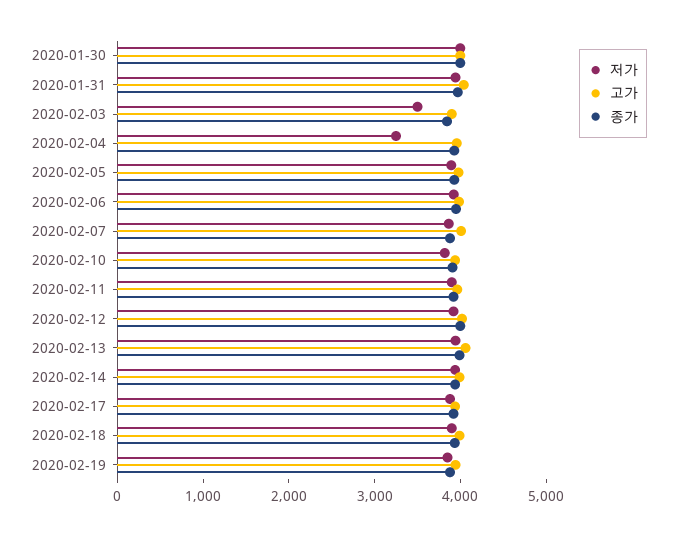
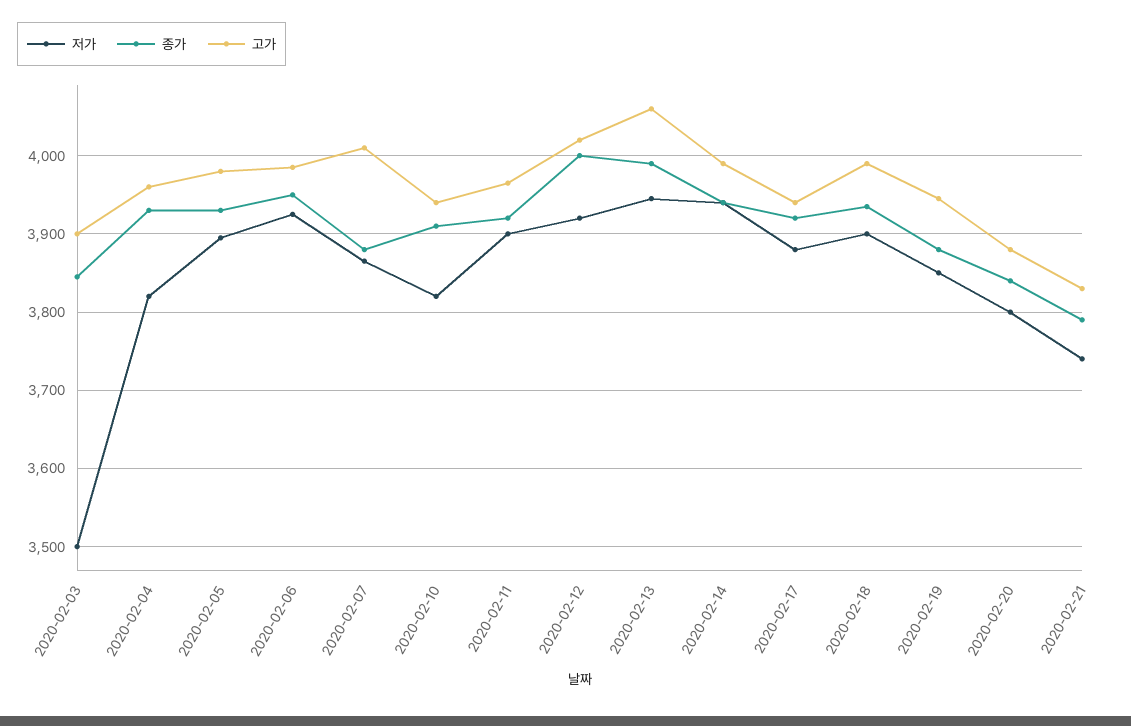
저가, 2020-01-30: 4000 -> none
고가, 2020-01-30: 4000 -> none
종가, 2020-01-30: 4000 -> none
저가, 2020-01-31: 4000 -> none
고가, 2020-01-31: 4000 -> none
종가, 2020-01-31: 4000 -> none
저가, 2020-02-04: 3200 -> 3820
저가, 2020-02-20: none -> 3800
종가, 2020-02-20: none -> 3840
고가, 2020-02-20: none -> 3880
저가, 2020-02-21: none -> 3740
종가, 2020-02-21: none -> 3790
고가, 2020-02-21: none -> 3830

